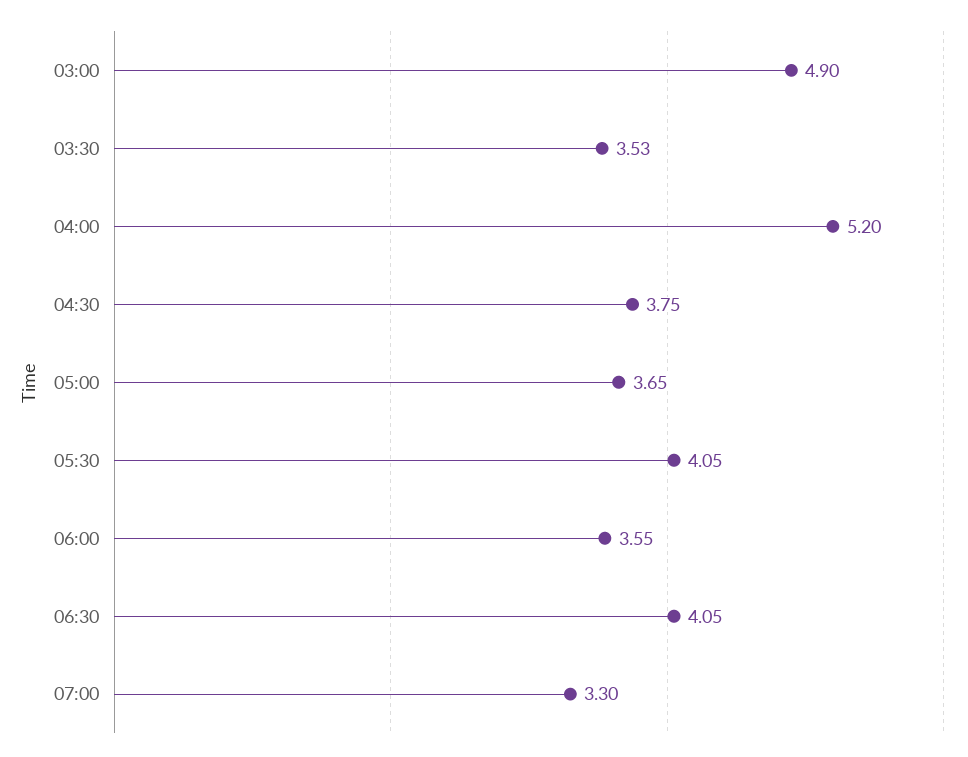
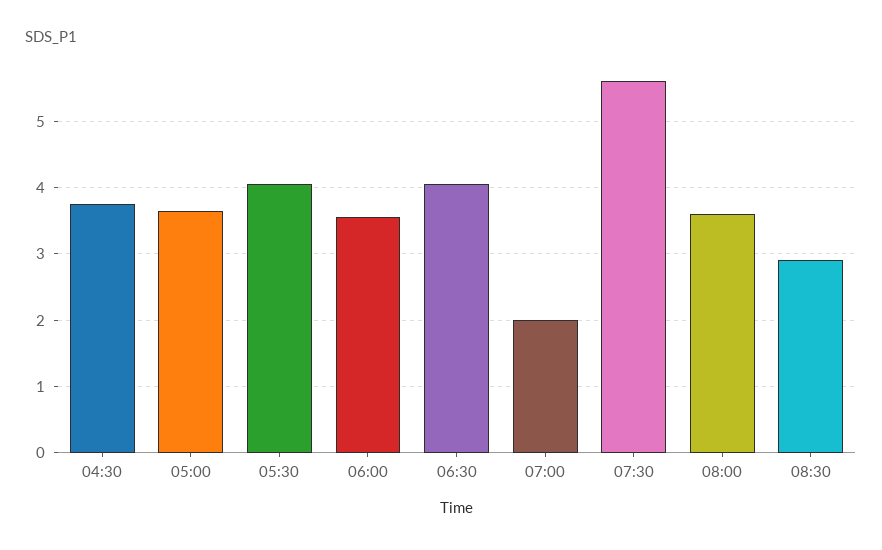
03:00: 4.9 -> none
03:30: 3.53 -> none
04:00: 5.2 -> none
07:00: 3.3 -> 2
07:30: none -> 5.6
08:00: none -> 3.6
08:30: none -> 2.9

